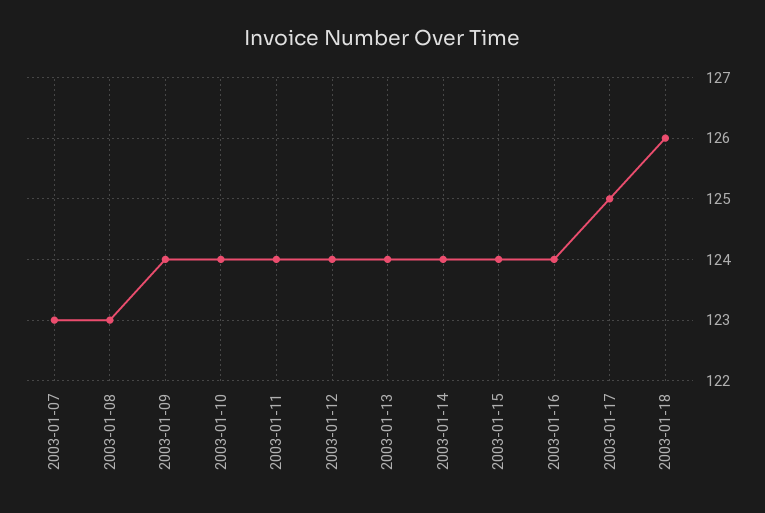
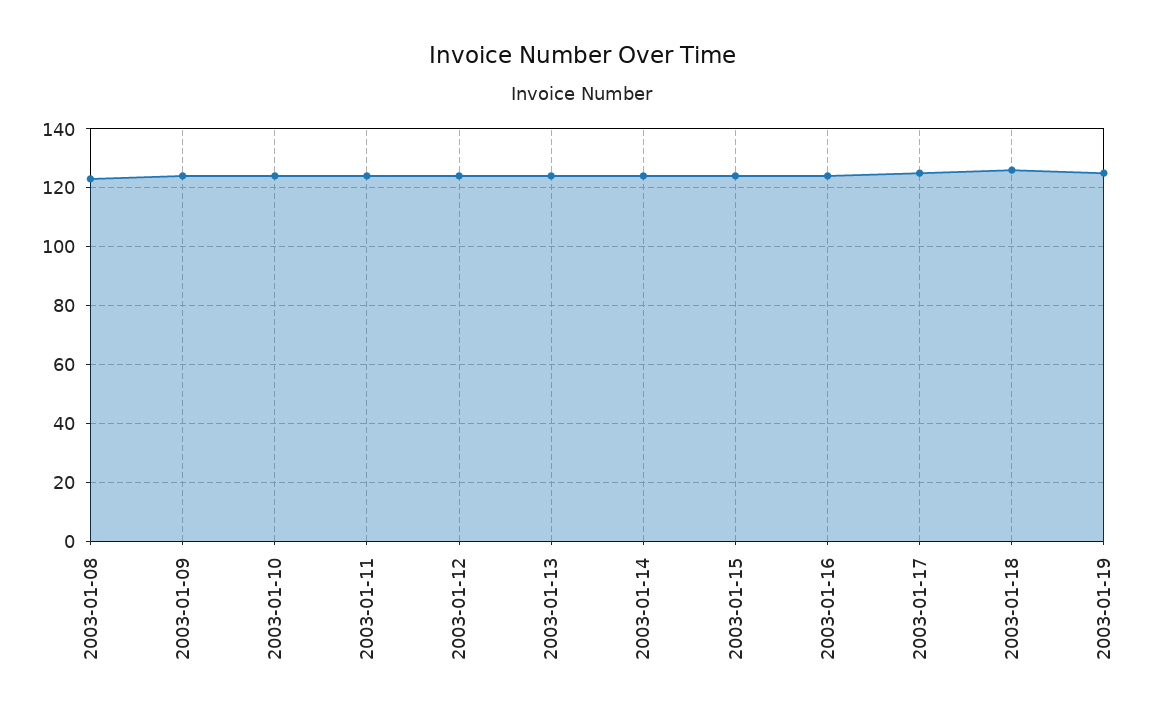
2003-01-07: 123 -> none
2003-01-19: none -> 125

